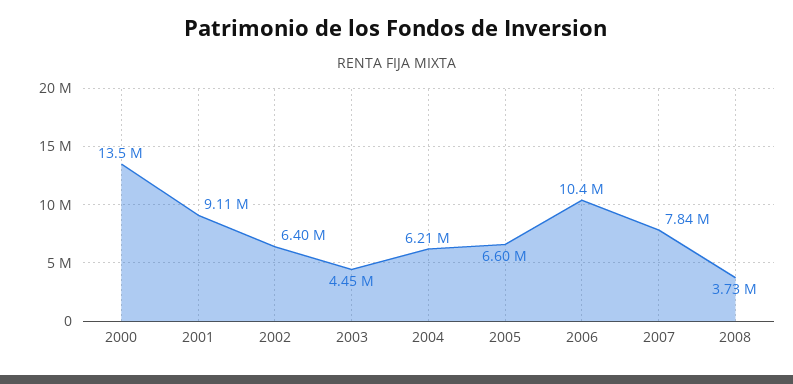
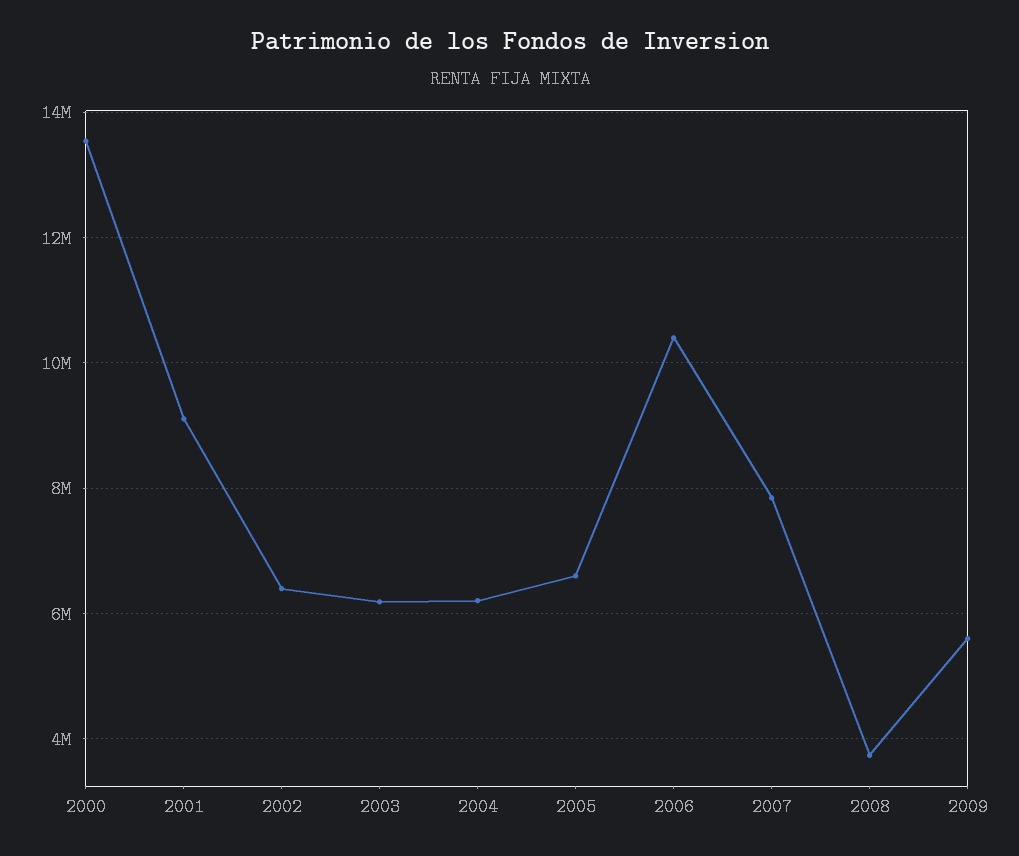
2003: 4450000 -> 6200000
2009: none -> 5600000

